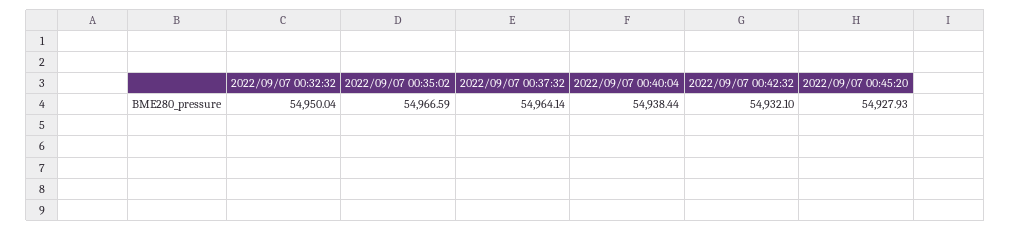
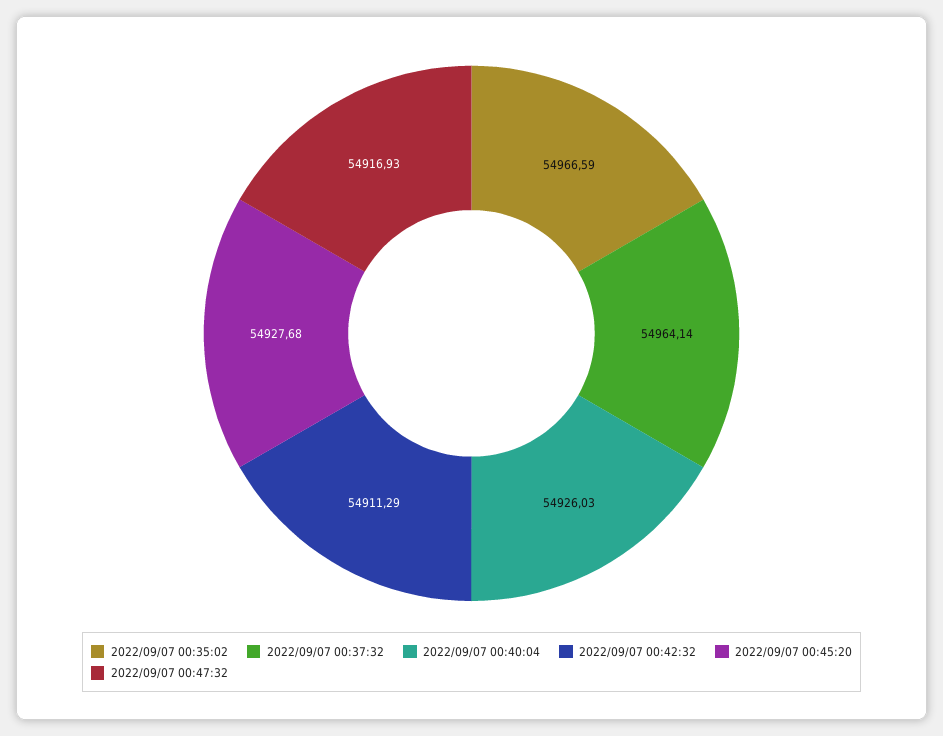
2022/09/07 00:32:32: 54950.04 -> none
2022/09/07 00:40:04: 54938.44 -> 54926.03
2022/09/07 00:42:32: 54932.1 -> 54911.29
2022/09/07 00:45:20: 54927.93 -> 54927.68
2022/09/07 00:47:32: none -> 54916.93

